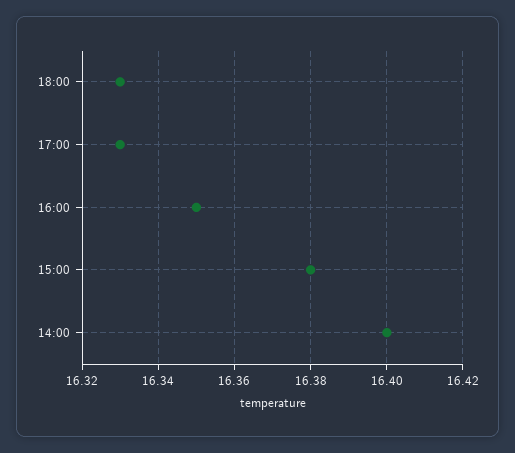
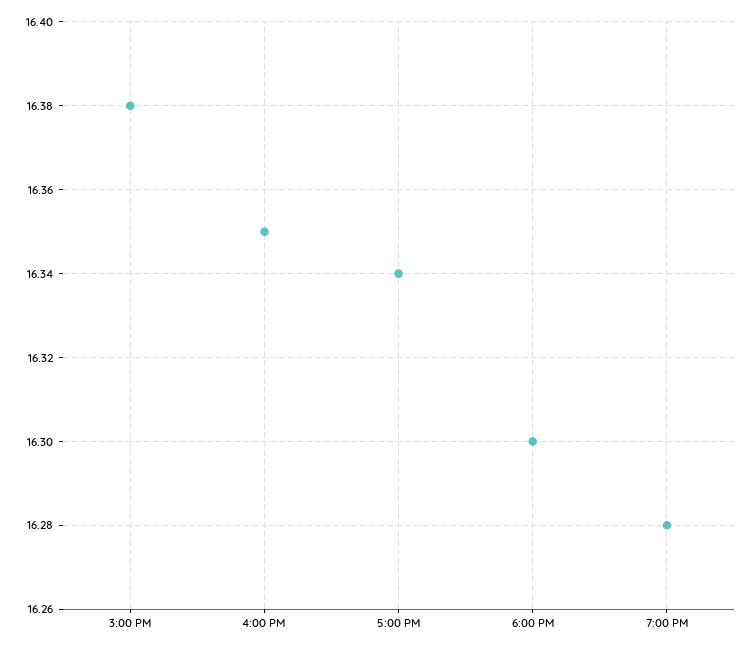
18:00: 16.33 -> 16.3
17:00: 16.33 -> 16.34
14:00: 16.4 -> none
7:00 PM: none -> 16.28

